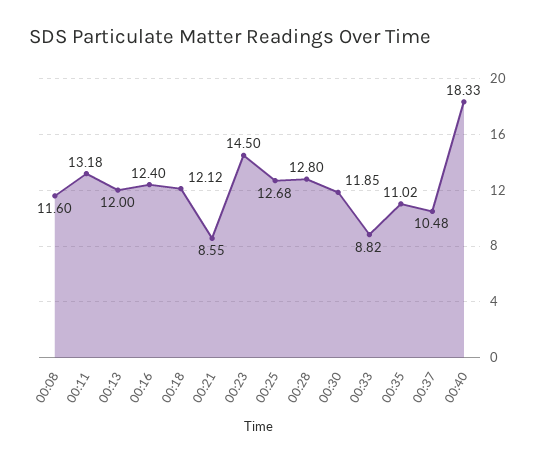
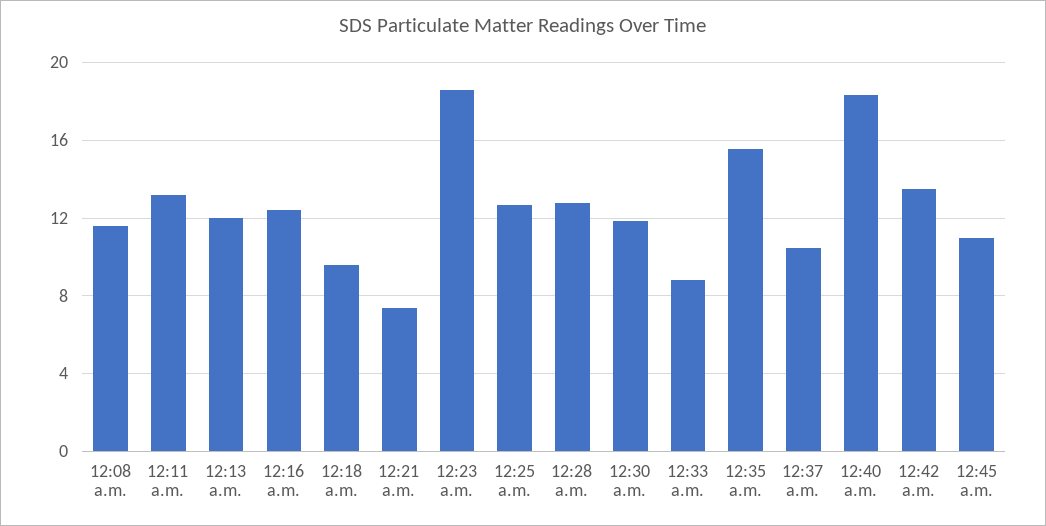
00:18: 12.12 -> 9.5
00:21: 8.55 -> 7.5
00:23: 14.5 -> 18.5
00:35: 11.02 -> 15.5
12:42 a.m.: none -> 13.5
12:45 a.m.: none -> 11

